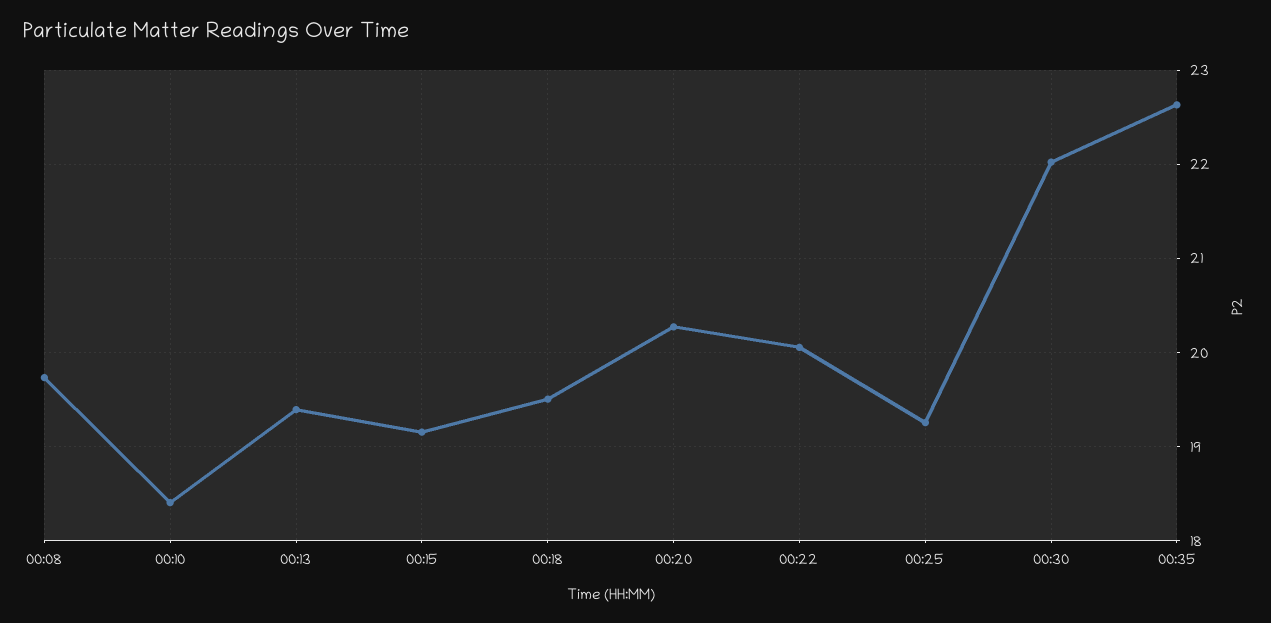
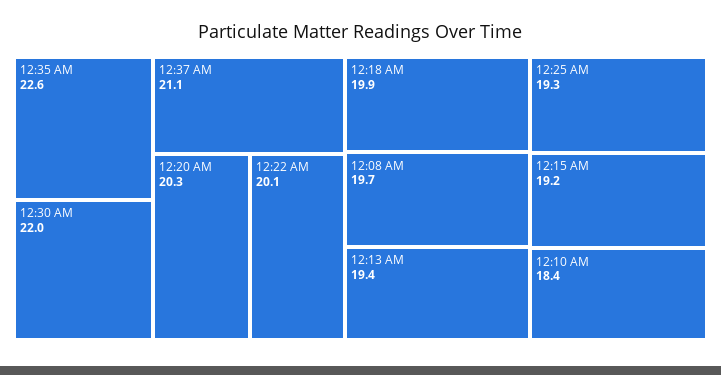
00:18: 19.5 -> 19.9
12:37 AM: none -> 21.1

